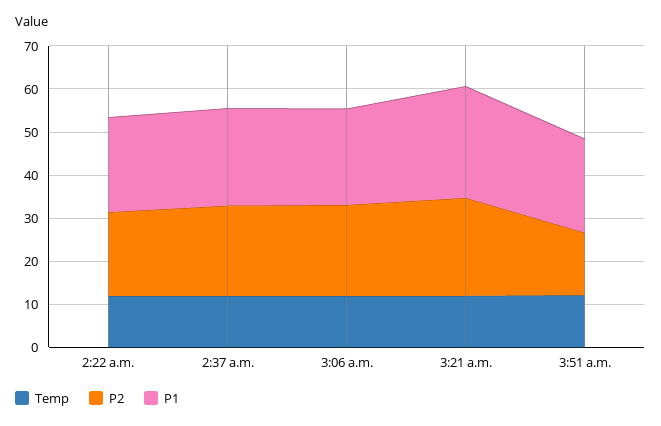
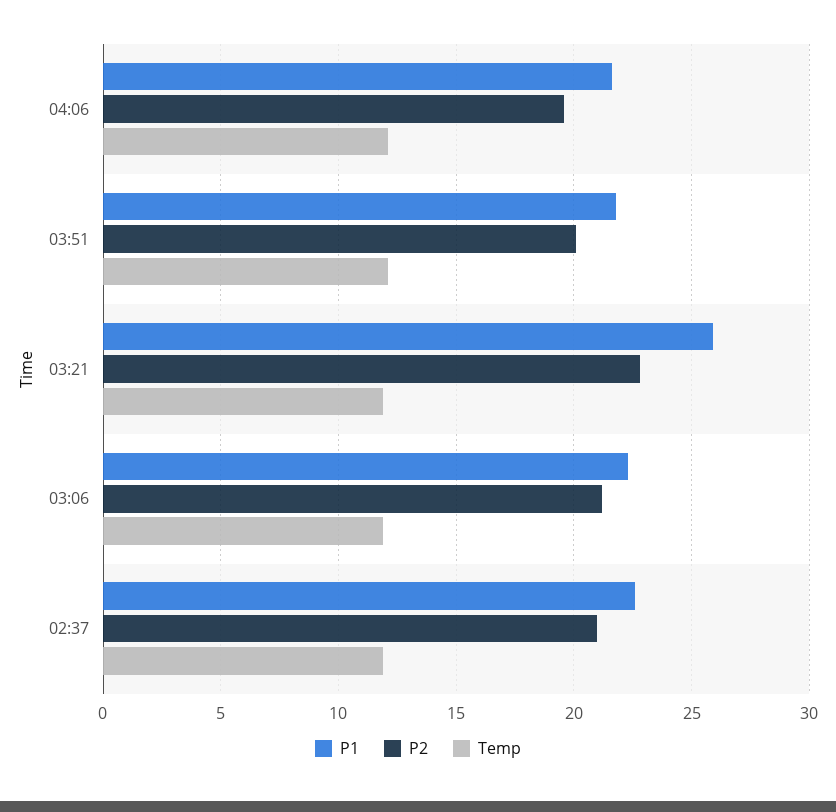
Temp, 2:22 a.m.: 12 -> none
P2, 2:22 a.m.: 20 -> none
P1, 2:22 a.m.: 22 -> none
P2, 3:51 a.m.: 14 -> 20
P1, 04:06: none -> 21.5
P2, 04:06: none -> 19.5
Temp, 04:06: none -> 12

